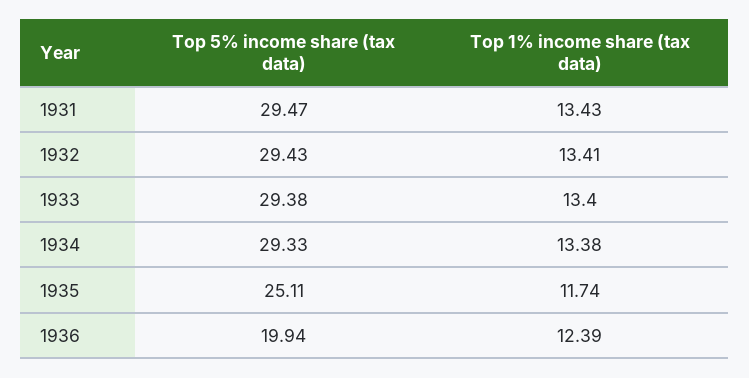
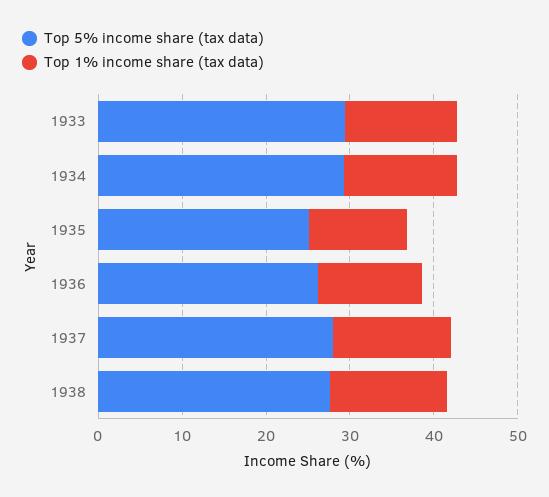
Top 5% income share (tax data), 1931: 29.47 -> none
Top 1% income share (tax data), 1931: 13.43 -> none
Top 5% income share (tax data), 1932: 29.43 -> none
Top 1% income share (tax data), 1932: 13.41 -> none
Top 5% income share (tax data), 1936: 19.94 -> 26
Top 5% income share (tax data), 1937: none -> 28
Top 1% income share (tax data), 1937: none -> 14
Top 5% income share (tax data), 1938: none -> 28
Top 1% income share (tax data), 1938: none -> 14

